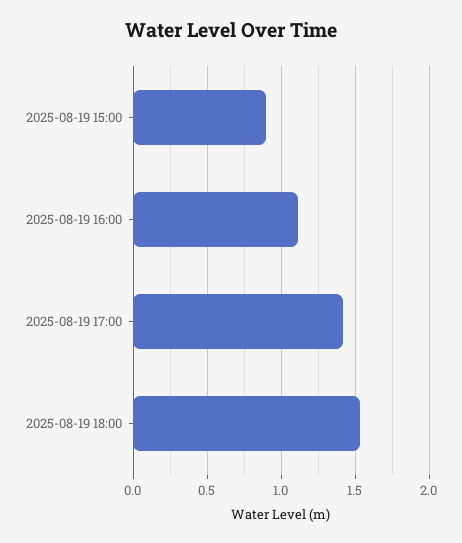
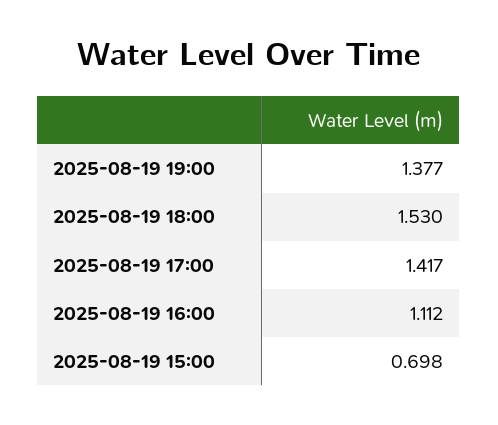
2025-08-19 15:00: 0.9 -> 0.698
2025-08-19 19:00: none -> 1.377

